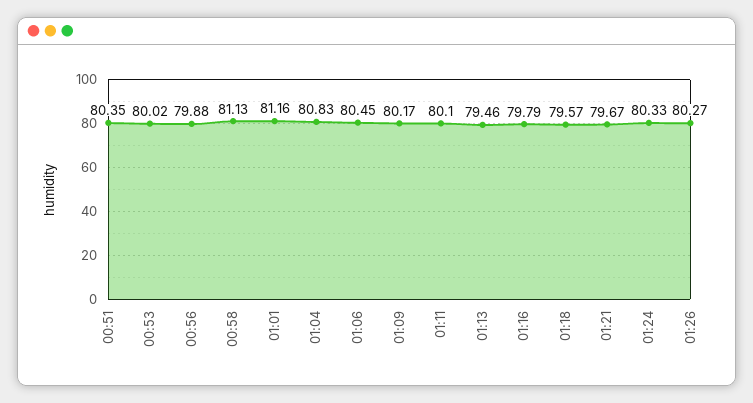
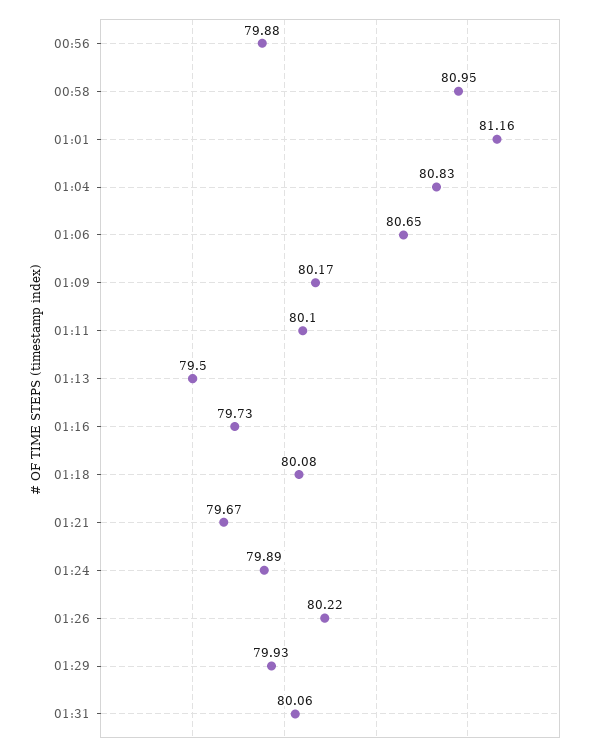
00:51: 80.35 -> none
00:53: 80.02 -> none
00:58: 81.13 -> 80.95
01:06: 80.45 -> 80.65
01:13: 79.46 -> 79.5
01:16: 79.79 -> 79.73
01:18: 79.57 -> 80.08
01:24: 80.33 -> 79.89
01:26: 80.27 -> 80.22
01:29: none -> 79.93
01:31: none -> 80.06

